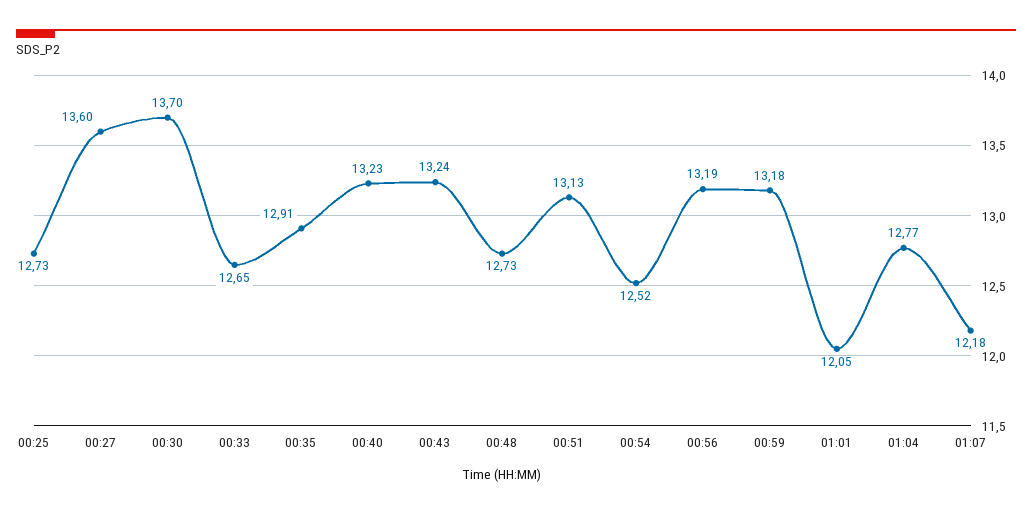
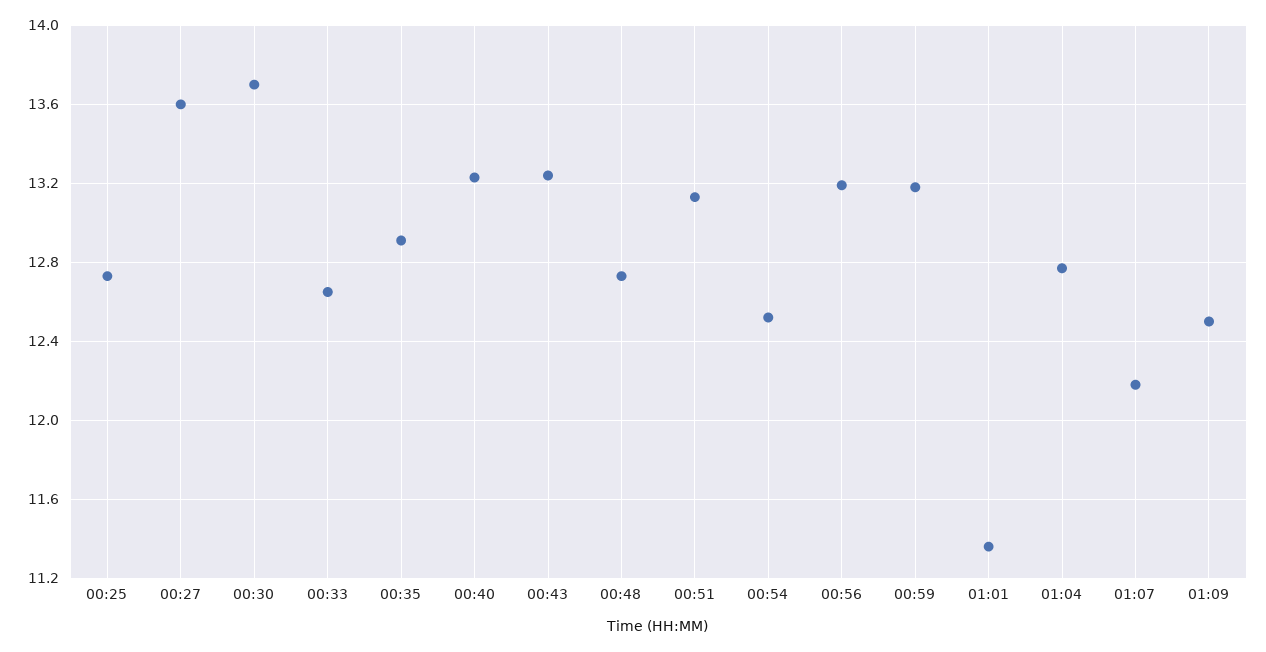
01:01: 12.05 -> 11.35
01:09: none -> 12.5

